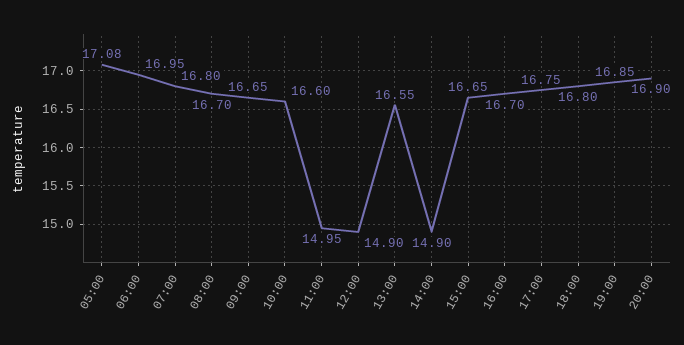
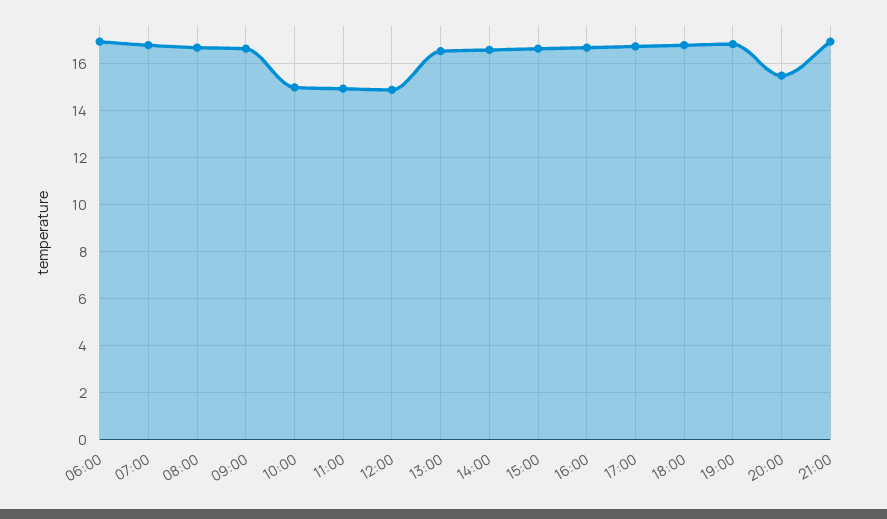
05:00: 17.08 -> none
10:00: 16.6 -> 15
14:00: 14.9 -> 16.5
20:00: 16.9 -> 15.5
21:00: none -> 17

